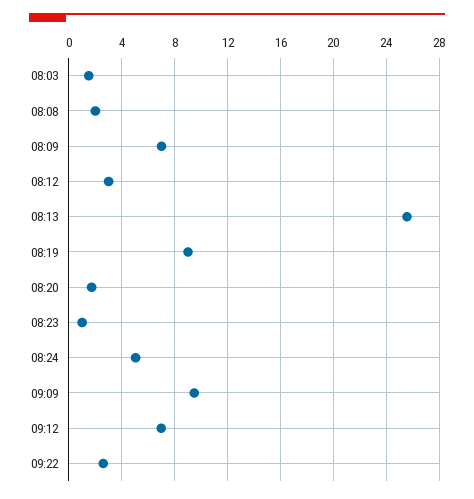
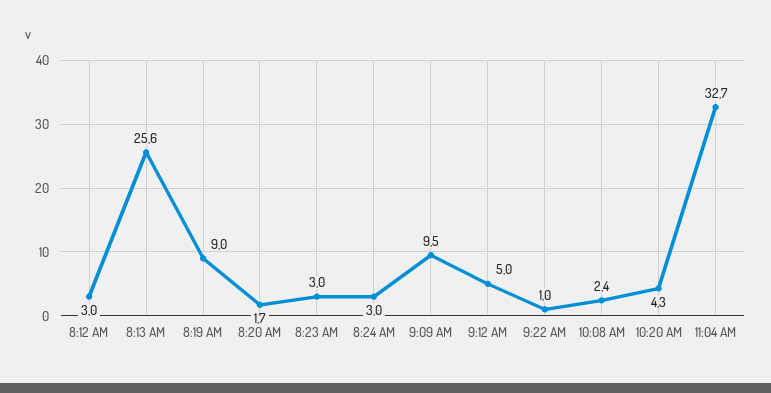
08:03: 1.5 -> none
08:08: 2 -> none
08:09: 7 -> none
08:23: 1 -> 3
08:24: 5 -> 3
09:12: 7 -> 5
09:22: 2.5 -> 1
10:08 AM: none -> 2.4
10:20 AM: none -> 4.3
11:04 AM: none -> 32.7

